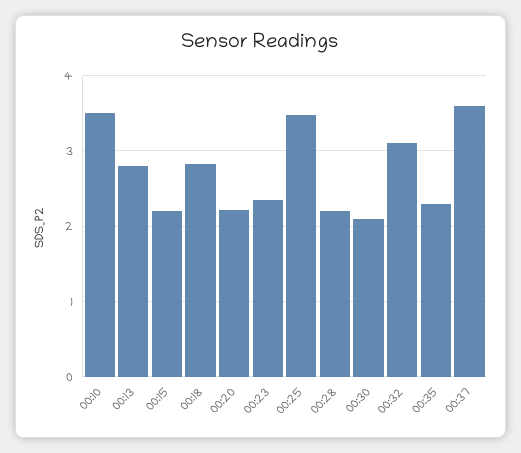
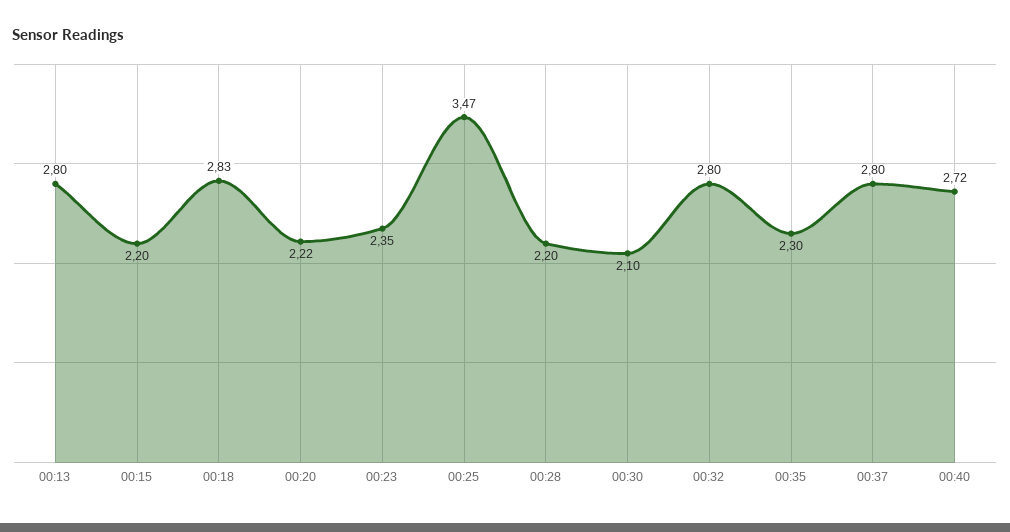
00:10: 3.5 -> none
00:32: 3.1 -> 2.8
00:37: 3.6 -> 2.8
00:40: none -> 2.72

